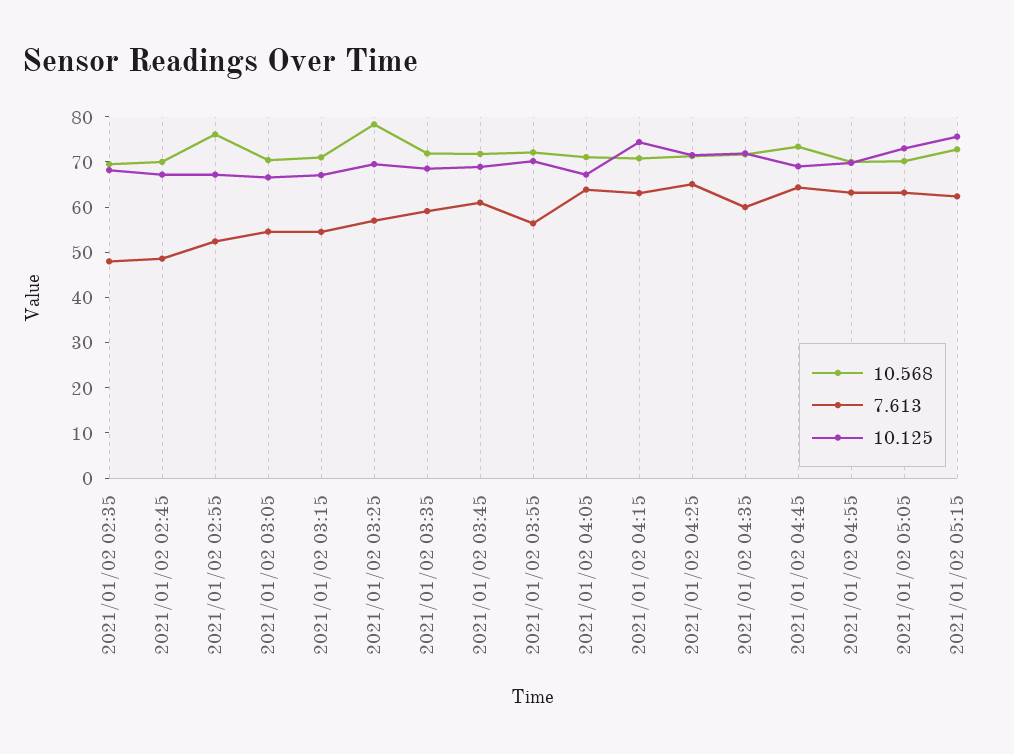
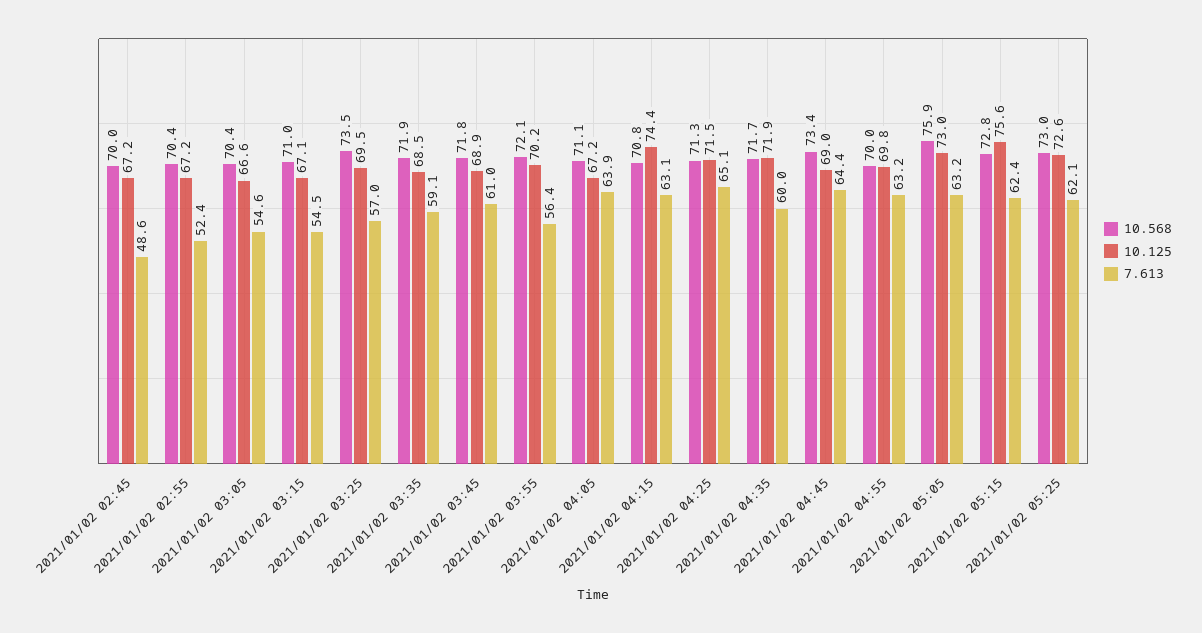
10.568, 2021/01/02 02:35: 70 -> none
7.613, 2021/01/02 02:35: 48 -> none
10.125, 2021/01/02 02:35: 68 -> none
10.568, 2021/01/02 02:55: 76 -> 70.4
10.568, 2021/01/02 03:25: 78 -> 73.5
10.568, 2021/01/02 05:05: 70 -> 75.9
10.568, 2021/01/02 05:25: none -> 73
10.125, 2021/01/02 05:25: none -> 72.6
7.613, 2021/01/02 05:25: none -> 62.1

